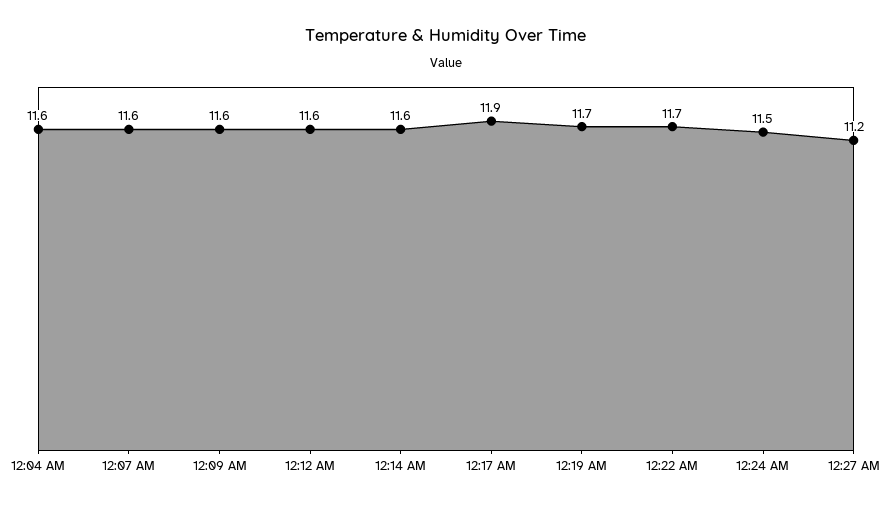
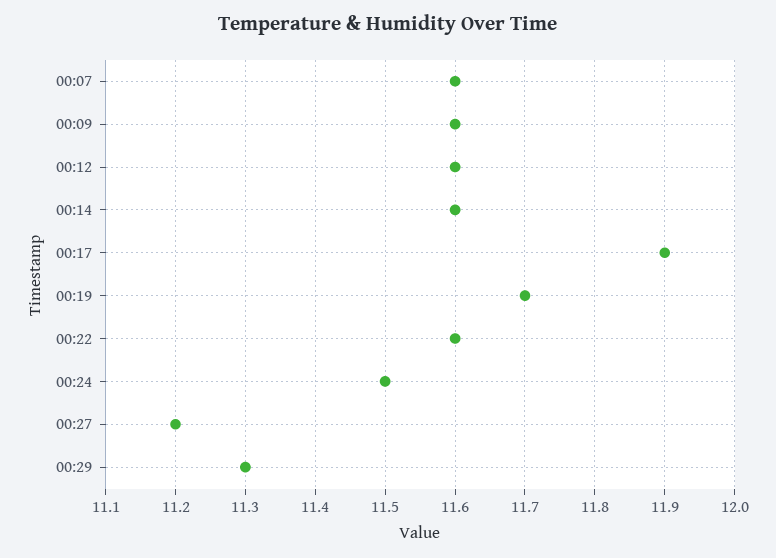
12:04 AM: 11.6 -> none
12:22 AM: 11.7 -> 11.6
00:29: none -> 11.3

